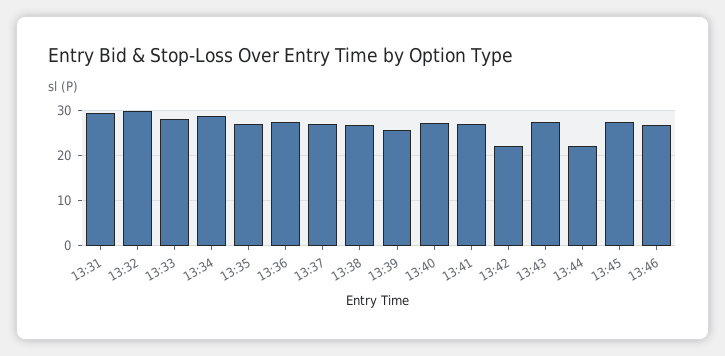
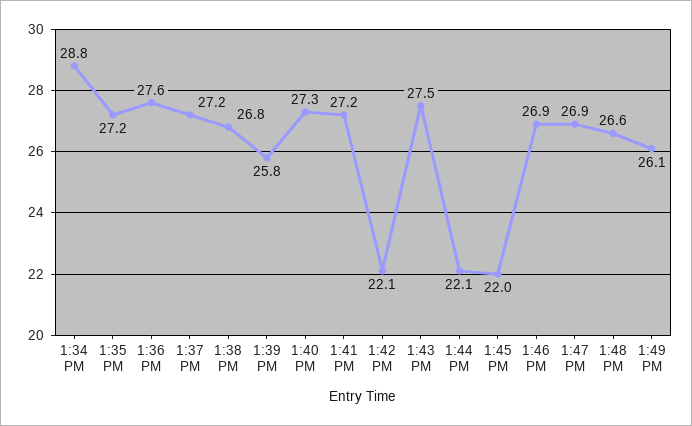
13:31: 30 -> none
13:32: 30 -> none
13:33: 28 -> none
13:45: 28 -> 22
1:47 PM: none -> 26.9
1:48 PM: none -> 26.6
1:49 PM: none -> 26.1

